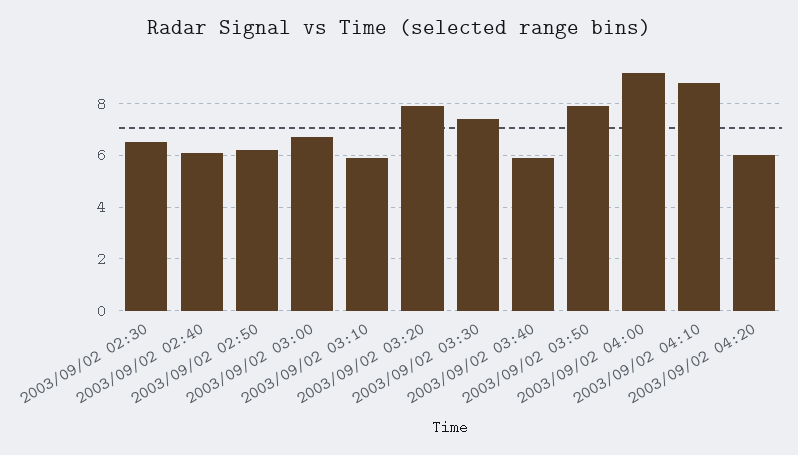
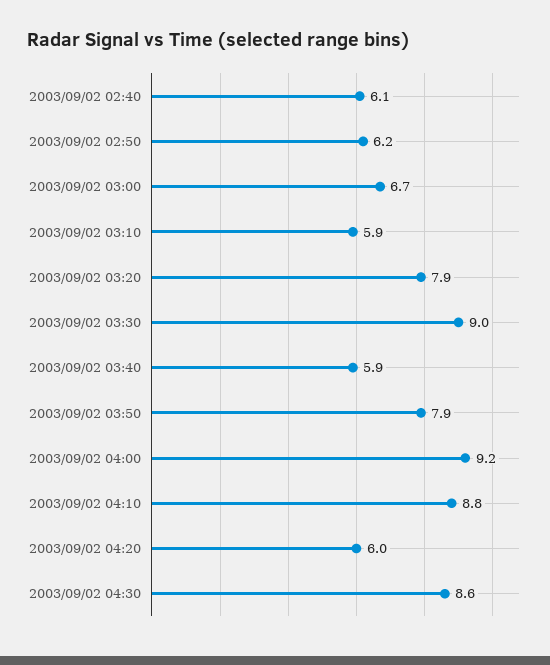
2003/09/02 02:30: 6.5 -> none
2003/09/02 03:30: 7.5 -> 9
2003/09/02 04:30: none -> 8.6

